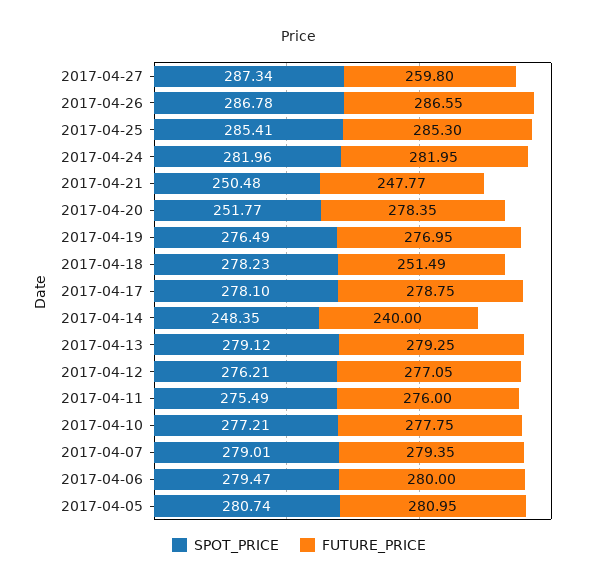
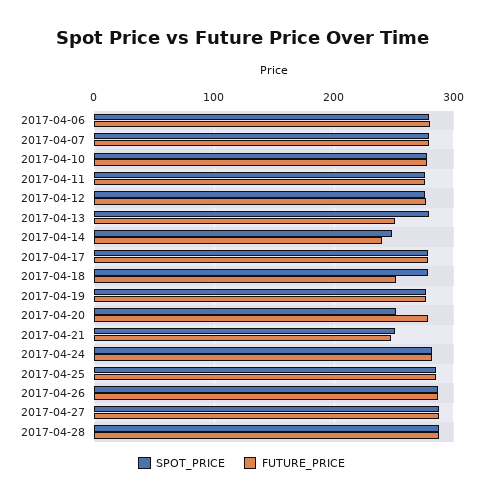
FUTURE_PRICE, 2017-04-27: 259.8 -> 290
FUTURE_PRICE, 2017-04-13: 279.25 -> 250
SPOT_PRICE, 2017-04-05: 280.74 -> none
FUTURE_PRICE, 2017-04-05: 280.95 -> none
SPOT_PRICE, 2017-04-28: none -> 290
FUTURE_PRICE, 2017-04-28: none -> 290

